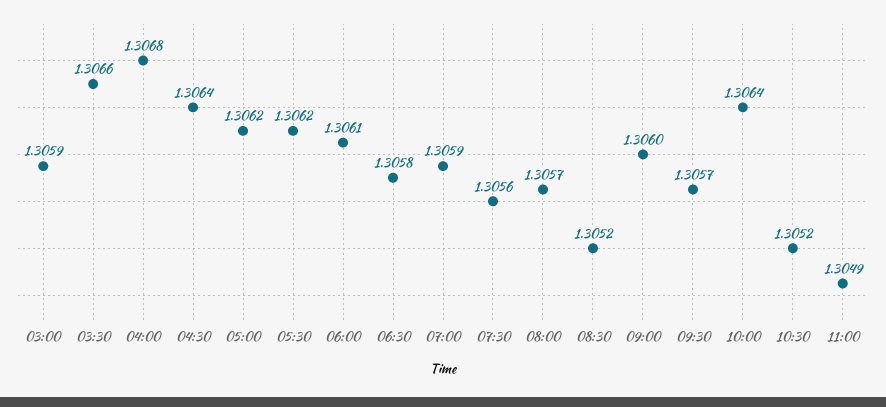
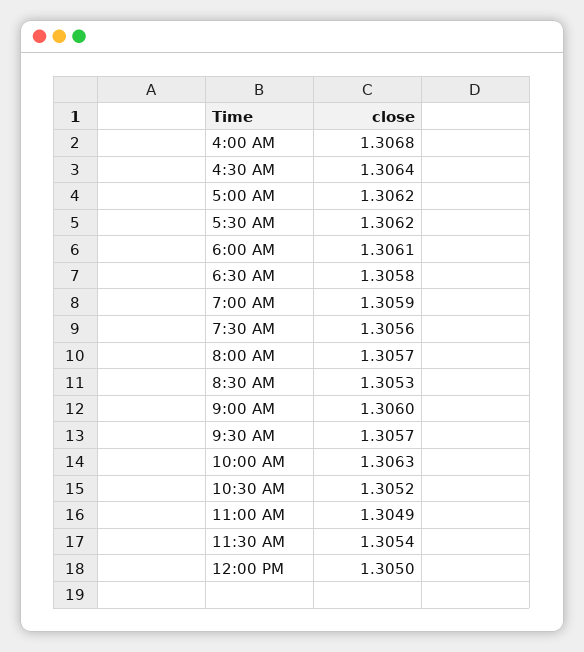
03:00: 1.3059 -> none
03:30: 1.3066 -> none
08:30: 1.3052 -> 1.3053
10:00: 1.3064 -> 1.3063
11:30 AM: none -> 1.3054
12:00 PM: none -> 1.305

